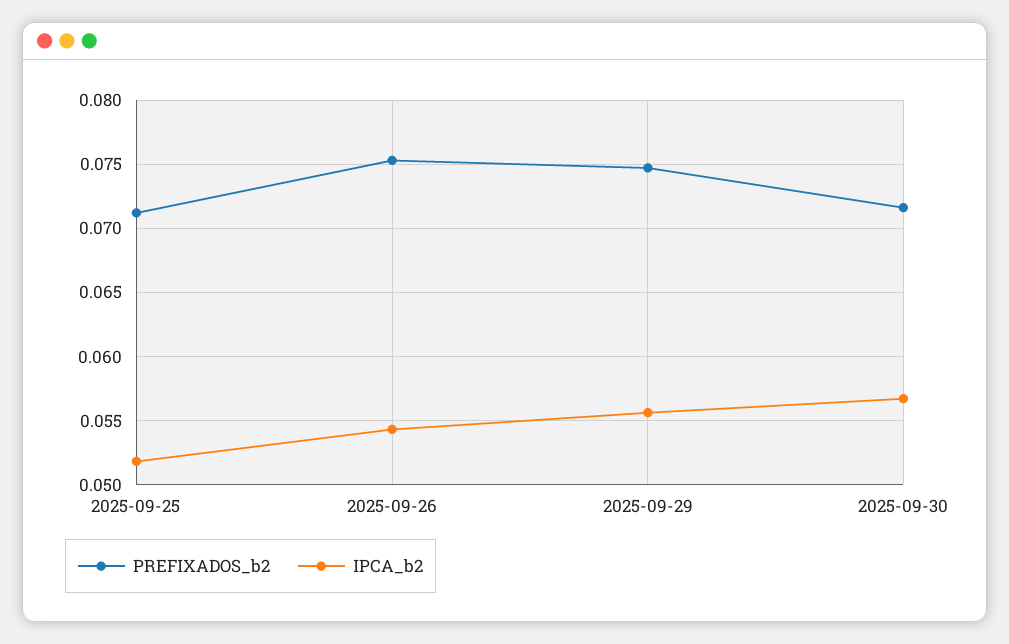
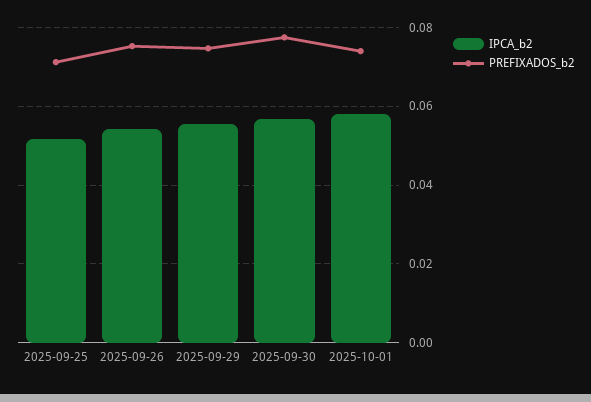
PREFIXADOS_b2, 2025-09-30: 0.0715 -> 0.078
IPCA_b2, 2025-10-01: none -> 0.058
PREFIXADOS_b2, 2025-10-01: none -> 0.074

